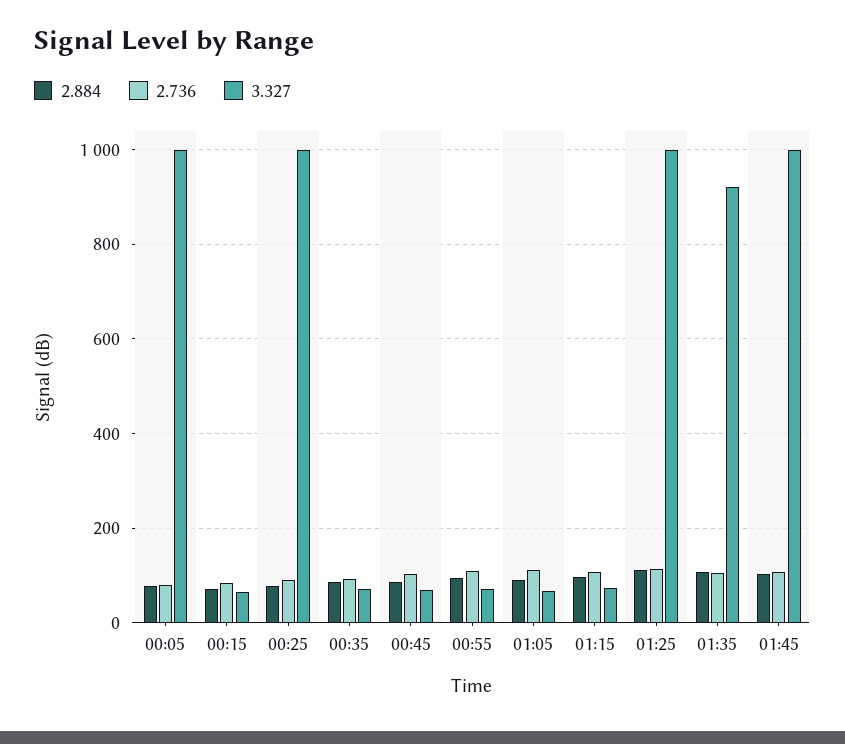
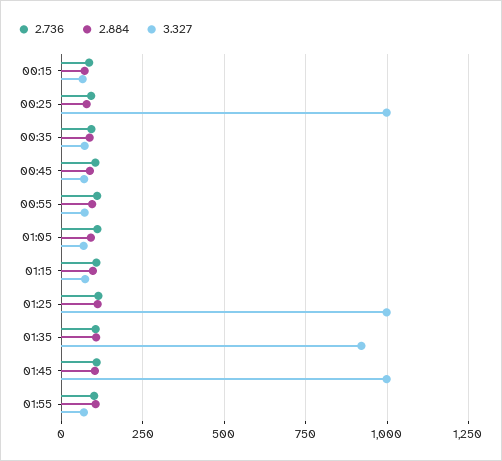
2.884, 00:05: 80 -> none
2.736, 00:05: 80 -> none
3.327, 00:05: 1000 -> none
2.736, 01:55: none -> 100
2.884, 01:55: none -> 100
3.327, 01:55: none -> 75

